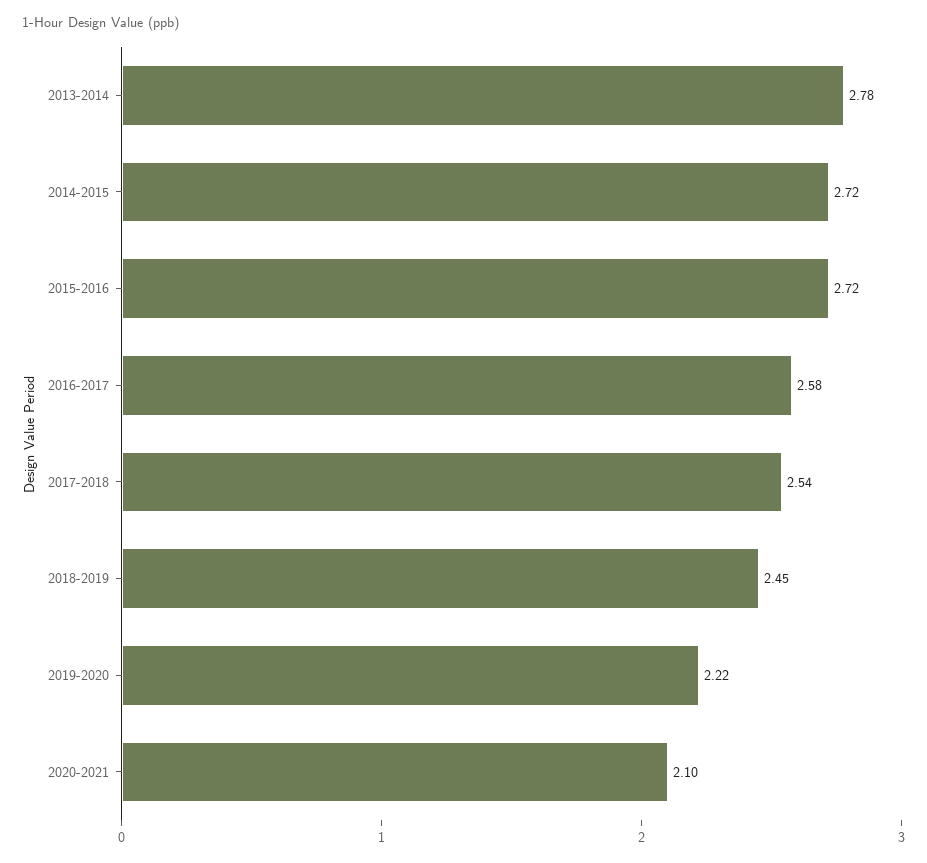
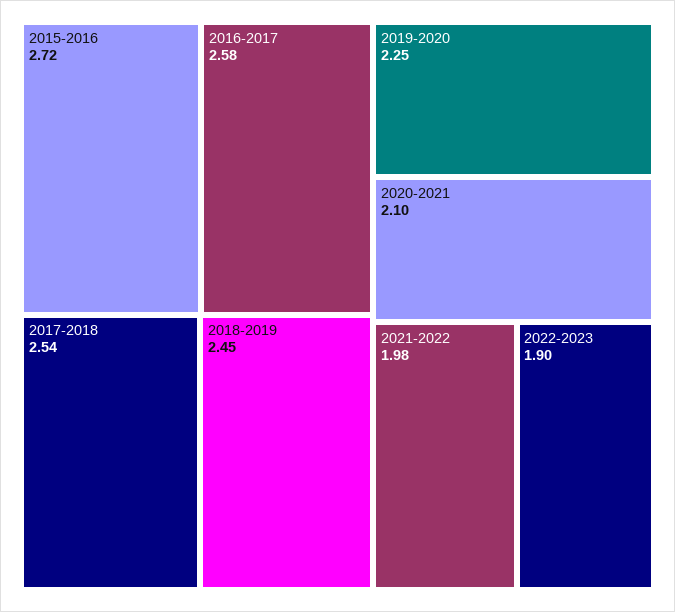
2013-2014: 2.78 -> none
2014-2015: 2.72 -> none
2019-2020: 2.22 -> 2.25
2021-2022: none -> 1.98
2022-2023: none -> 1.9

